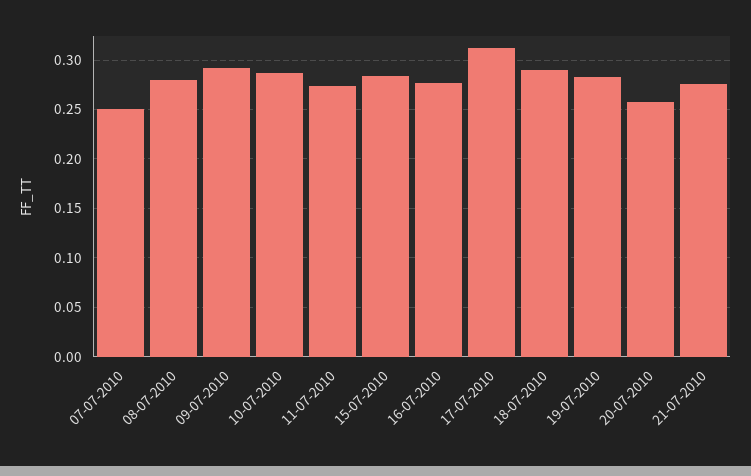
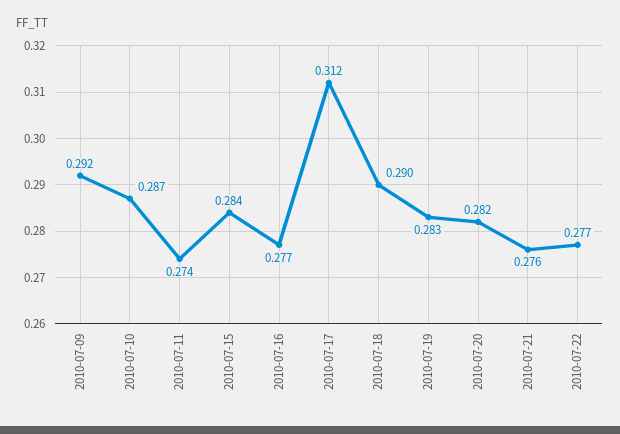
07-07-2010: 0.25 -> none
08-07-2010: 0.28 -> none
20-07-2010: 0.26 -> 0.282
2010-07-22: none -> 0.277

